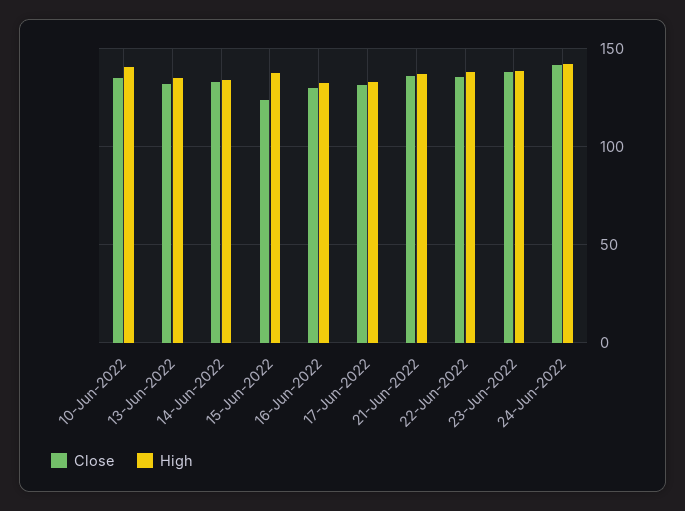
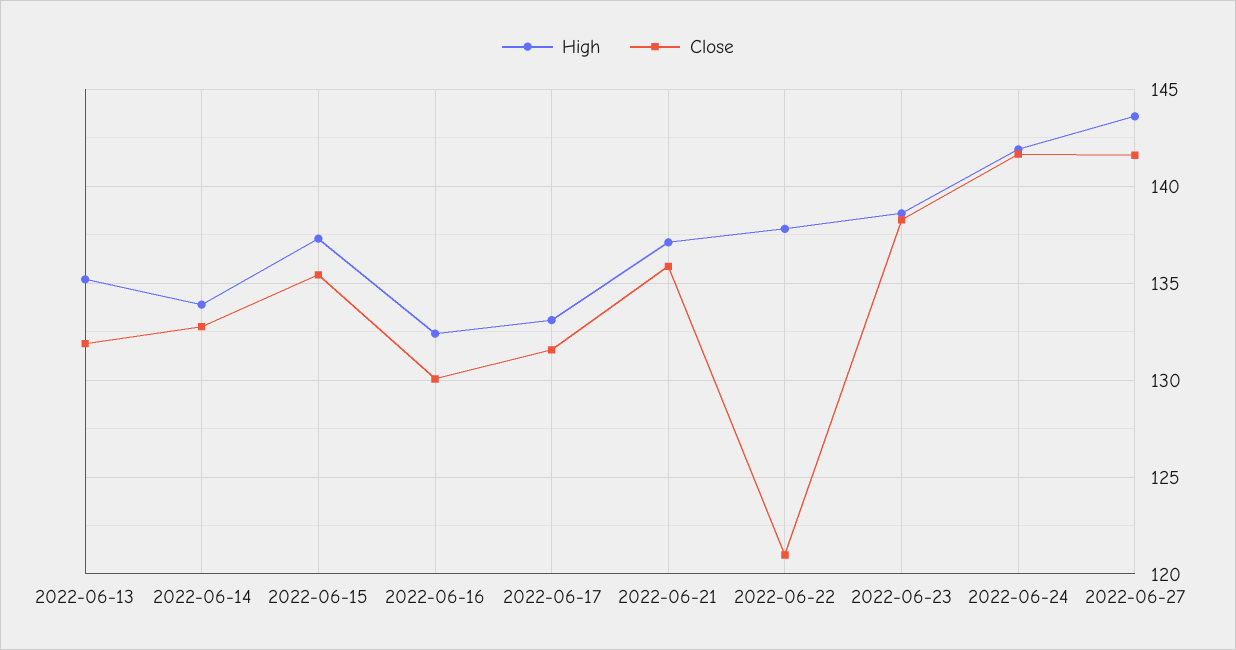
Close, 10-Jun-2022: 135 -> none
High, 10-Jun-2022: 140 -> none
Close, 15-Jun-2022: 125 -> 135.5
Close, 22-Jun-2022: 135 -> 121
High, 2022-06-27: none -> 143.5
Close, 2022-06-27: none -> 141.5

